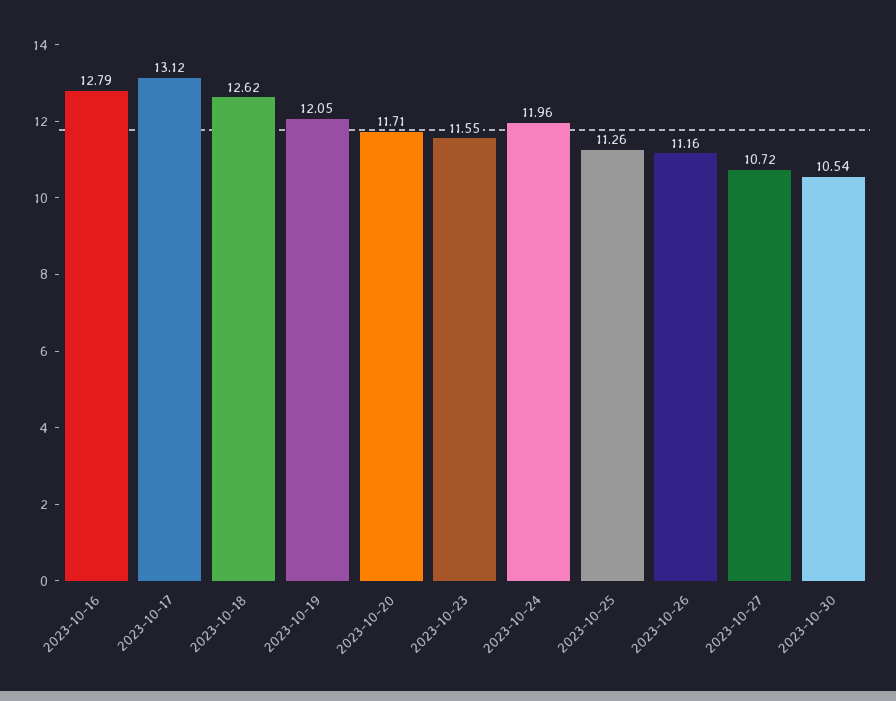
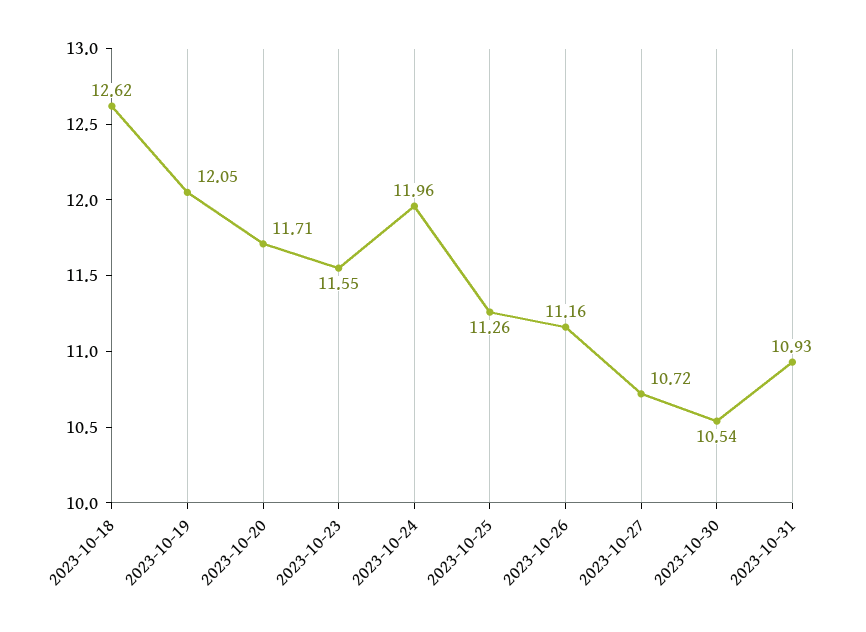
2023-10-16: 12.79 -> none
2023-10-17: 13.12 -> none
2023-10-31: none -> 10.93

